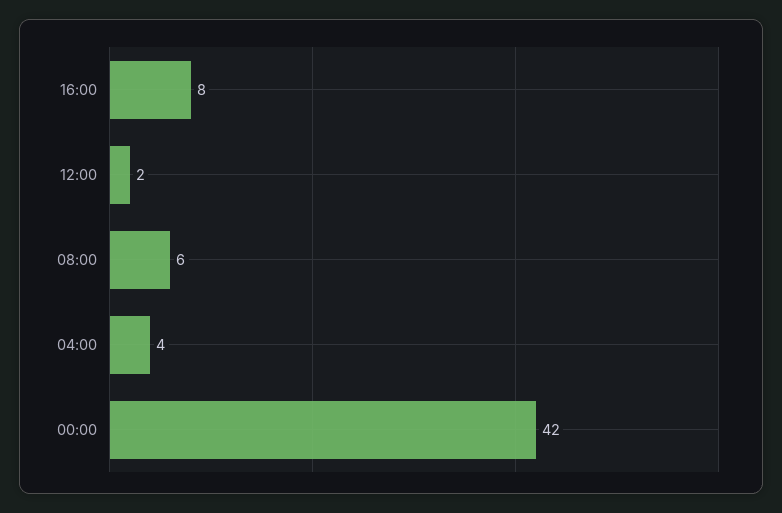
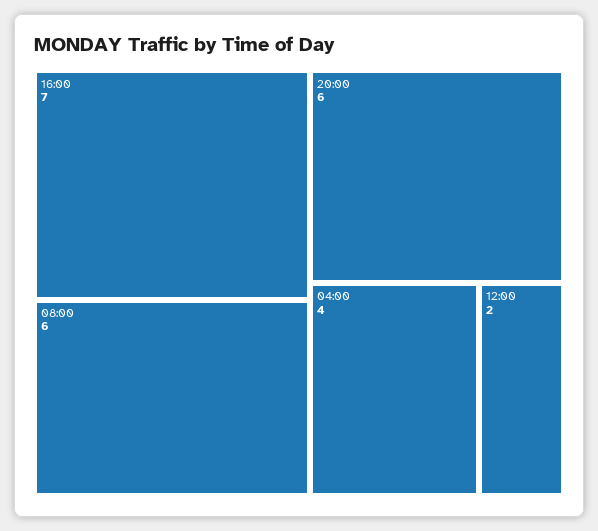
16:00: 8 -> 7
00:00: 42 -> none
20:00: none -> 6

